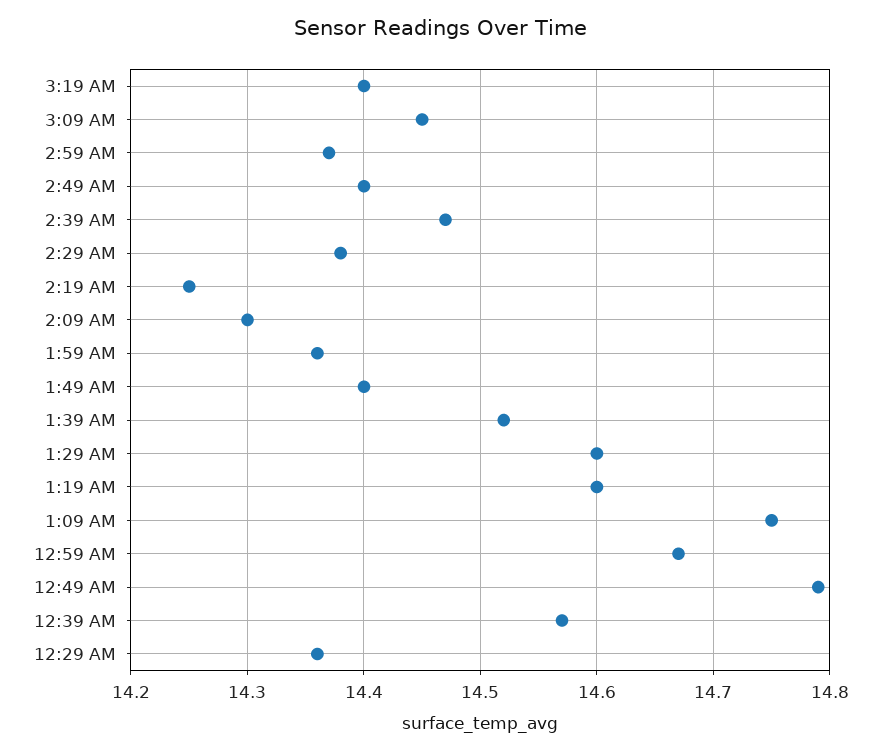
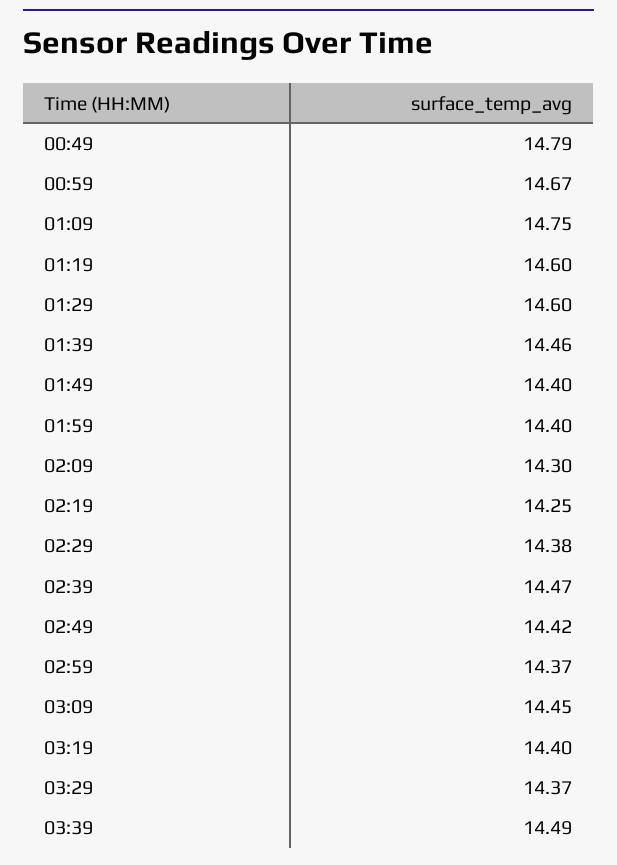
2:49 AM: 14.4 -> 14.42
1:59 AM: 14.36 -> 14.4
1:39 AM: 14.52 -> 14.46
12:39 AM: 14.57 -> none
12:29 AM: 14.36 -> none
03:29: none -> 14.37
03:39: none -> 14.49

